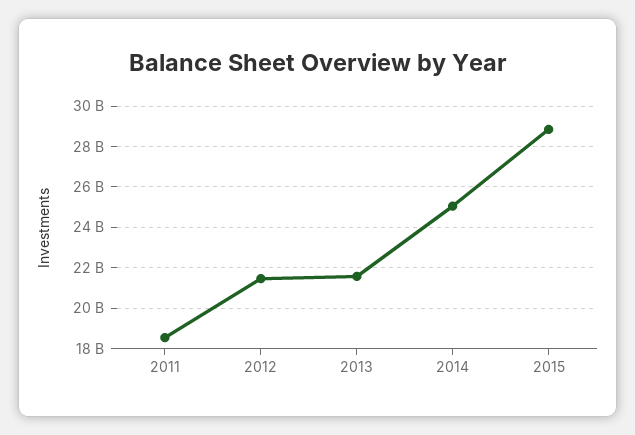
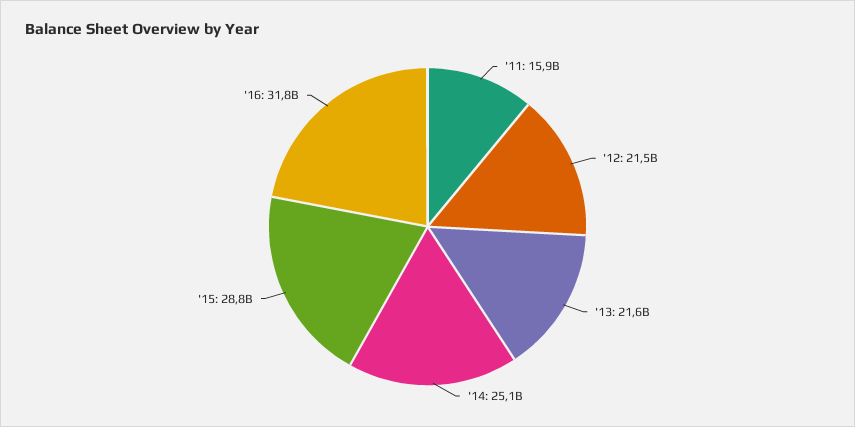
2011: 18500000000 -> 15900000000
'16: none -> 31800000000

